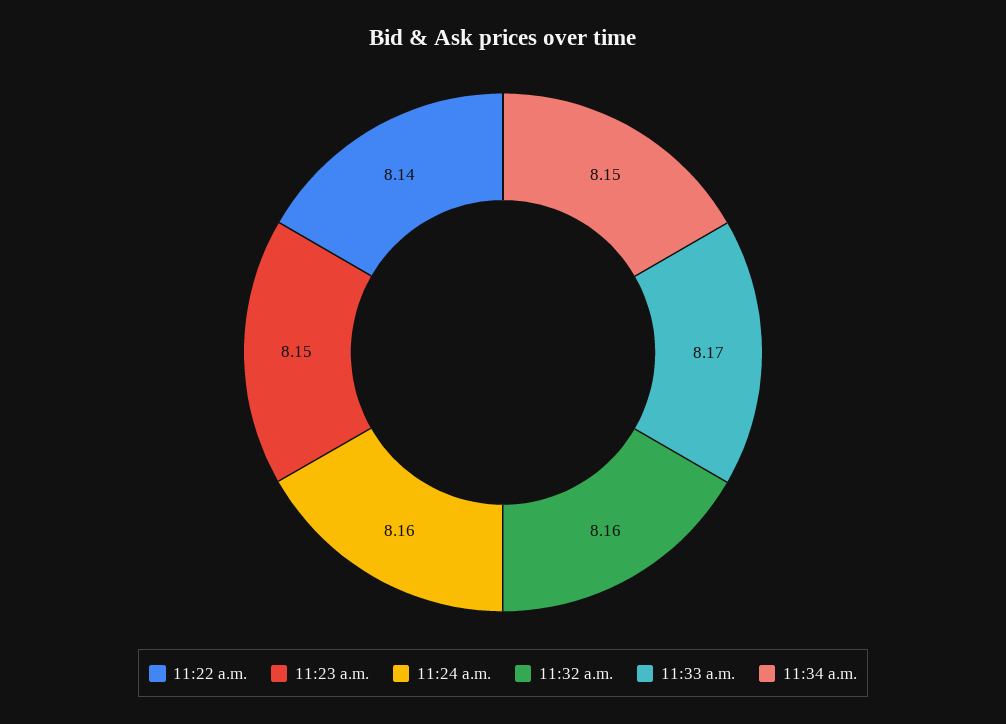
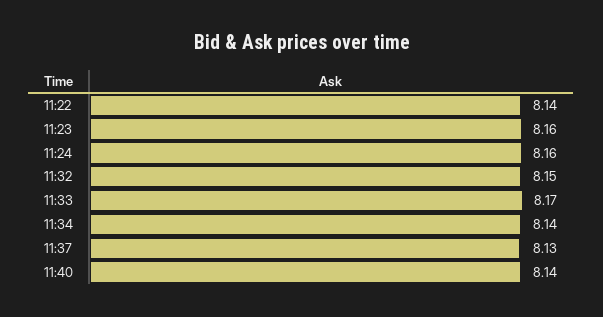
11:23 a.m.: 8.15 -> 8.16
11:32 a.m.: 8.16 -> 8.15
11:34 a.m.: 8.15 -> 8.14
11:37: none -> 8.13
11:40: none -> 8.14

